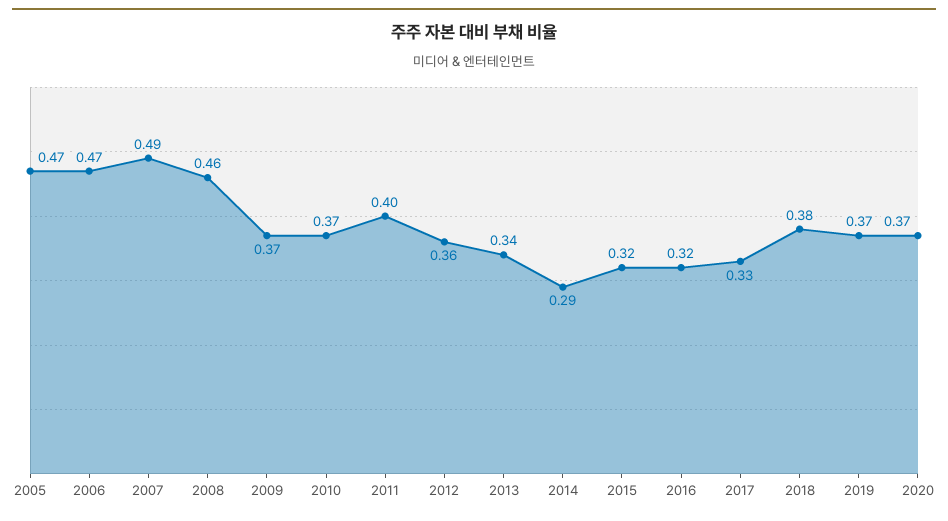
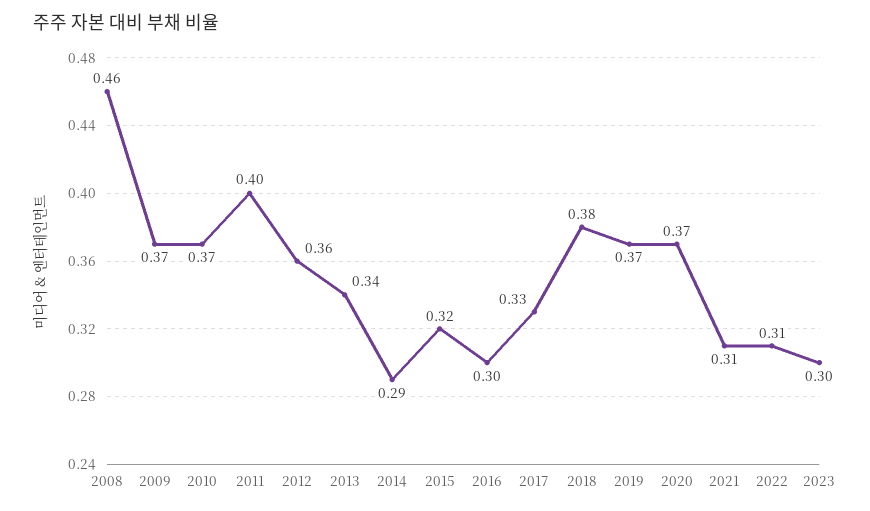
2005: 0.47 -> none
2006: 0.47 -> none
2007: 0.49 -> none
2016: 0.32 -> 0.3
2021: none -> 0.31
2022: none -> 0.31
2023: none -> 0.3

